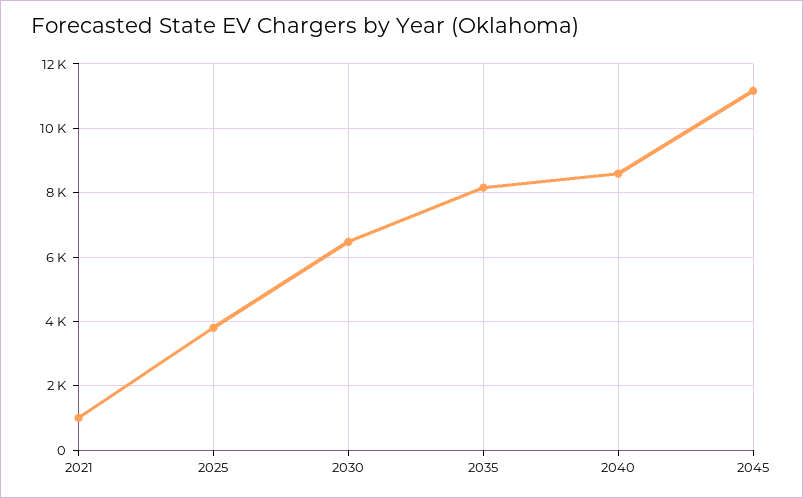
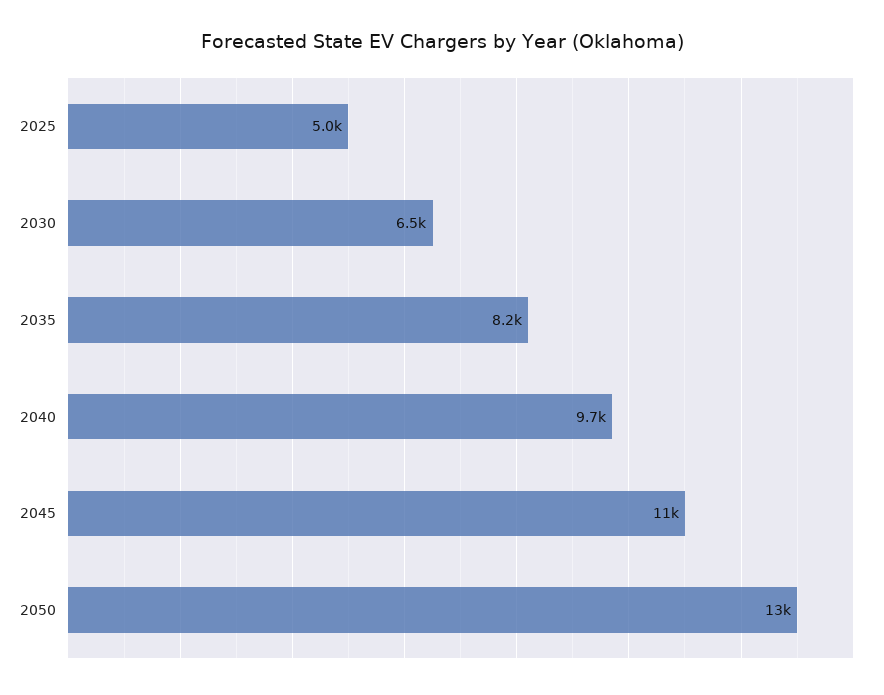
2021: 1000 -> none
2025: 3800 -> 5000
2040: 8600 -> 9700
2050: none -> 13000

